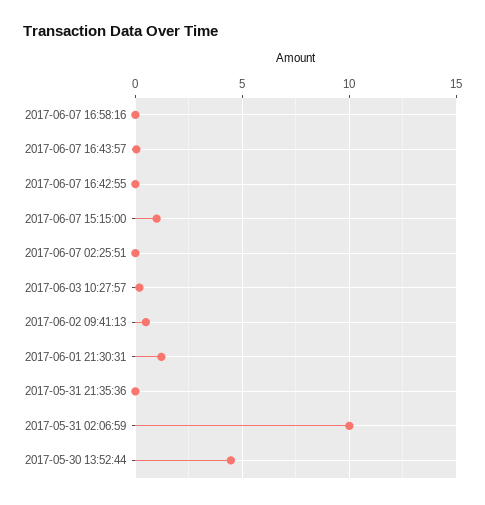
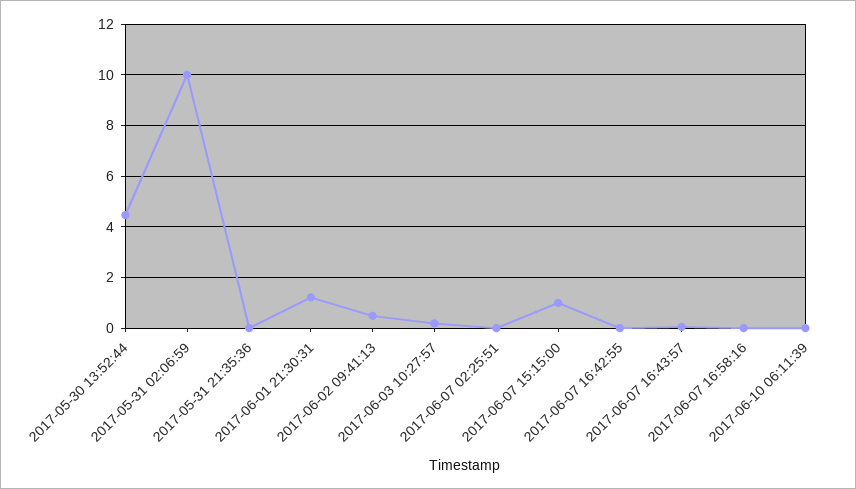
2017-06-10 06:11:39: none -> 0

